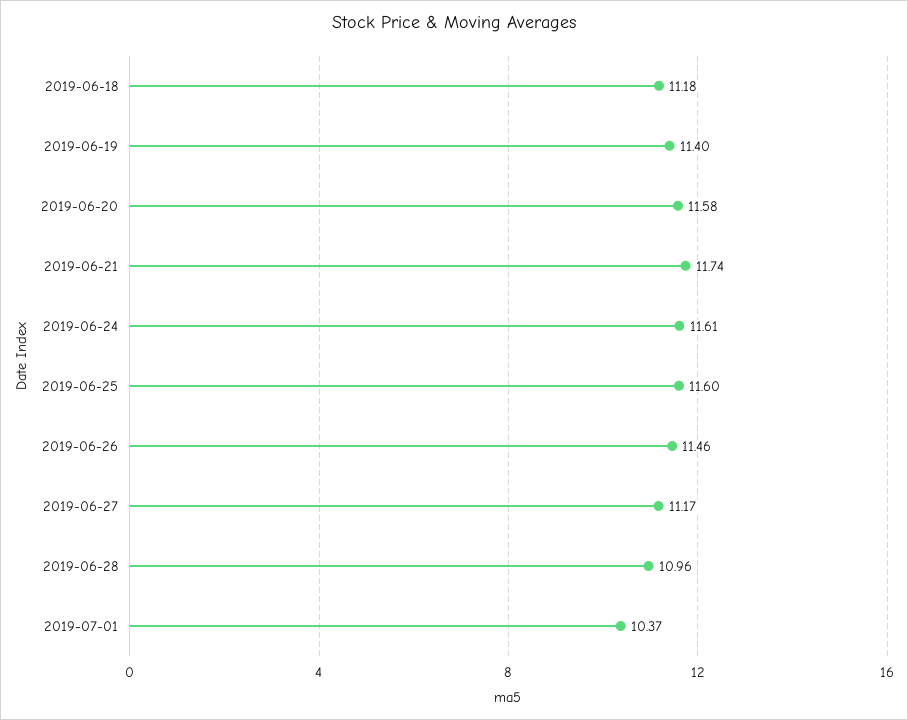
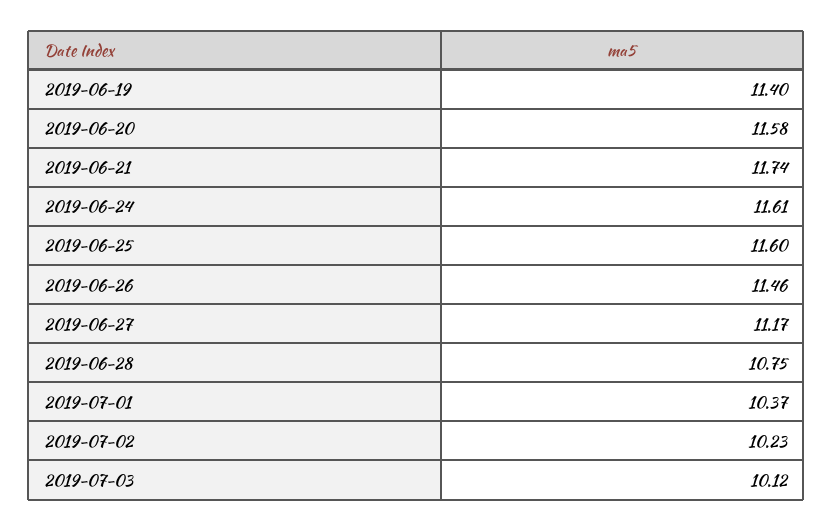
2019-06-18: 11.18 -> none
2019-06-28: 10.96 -> 10.75
2019-07-02: none -> 10.23
2019-07-03: none -> 10.12

